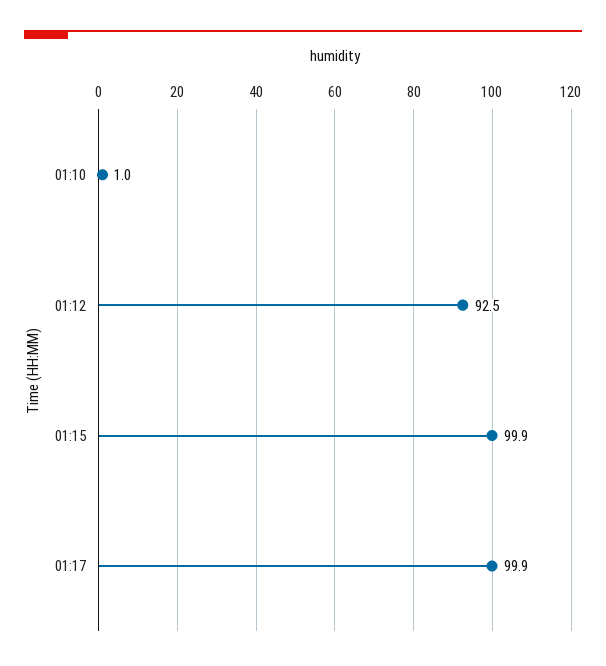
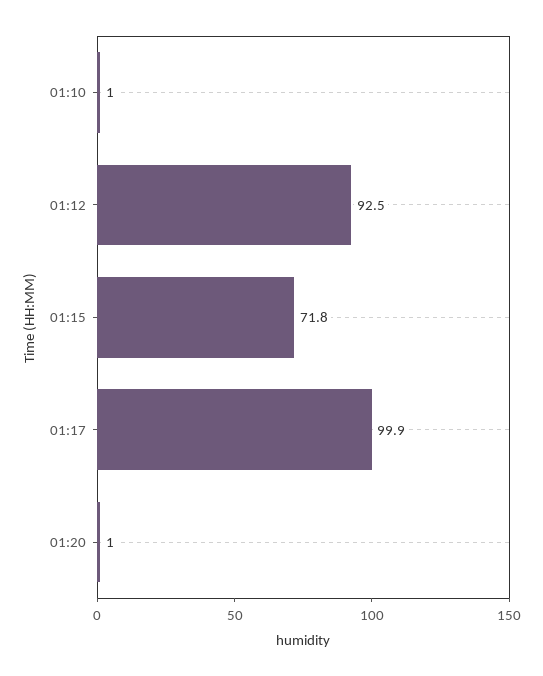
01:15: 99.9 -> 71.8
01:20: none -> 1

